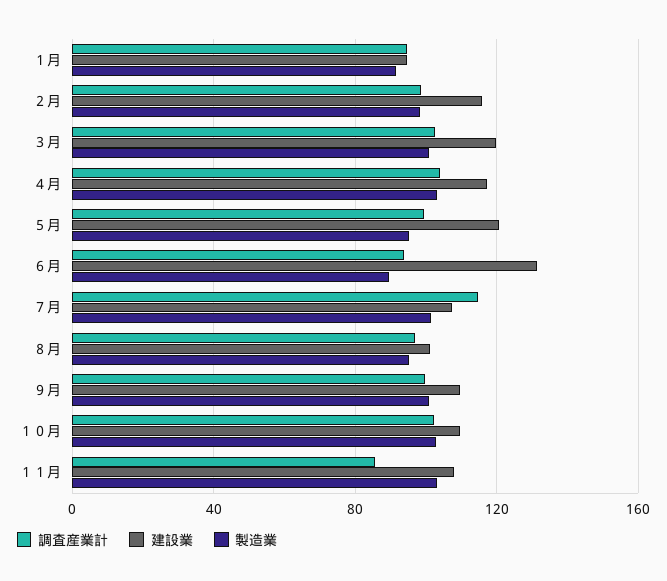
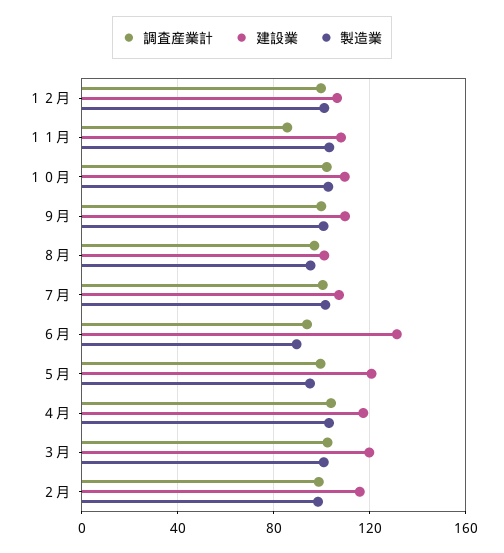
調査産業計, １月: 95 -> none
建設業, １月: 95 -> none
製造業, １月: 90 -> none
調査産業計, ７月: 115 -> 100
調査産業計, １２月: none -> 100
建設業, １２月: none -> 105
製造業, １２月: none -> 100

